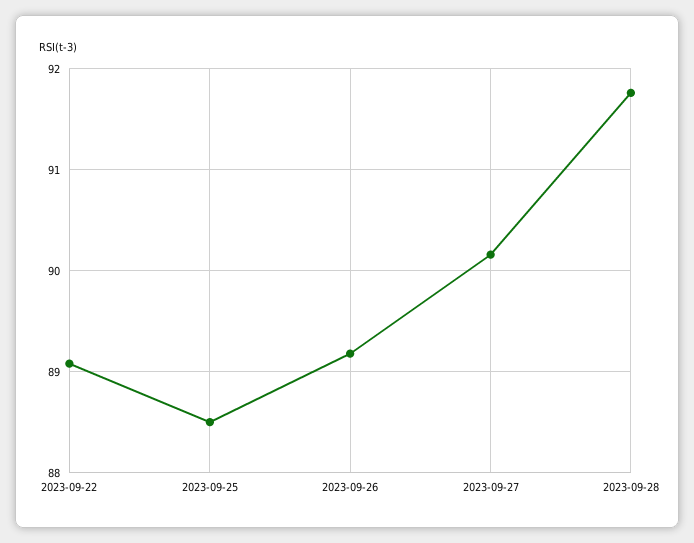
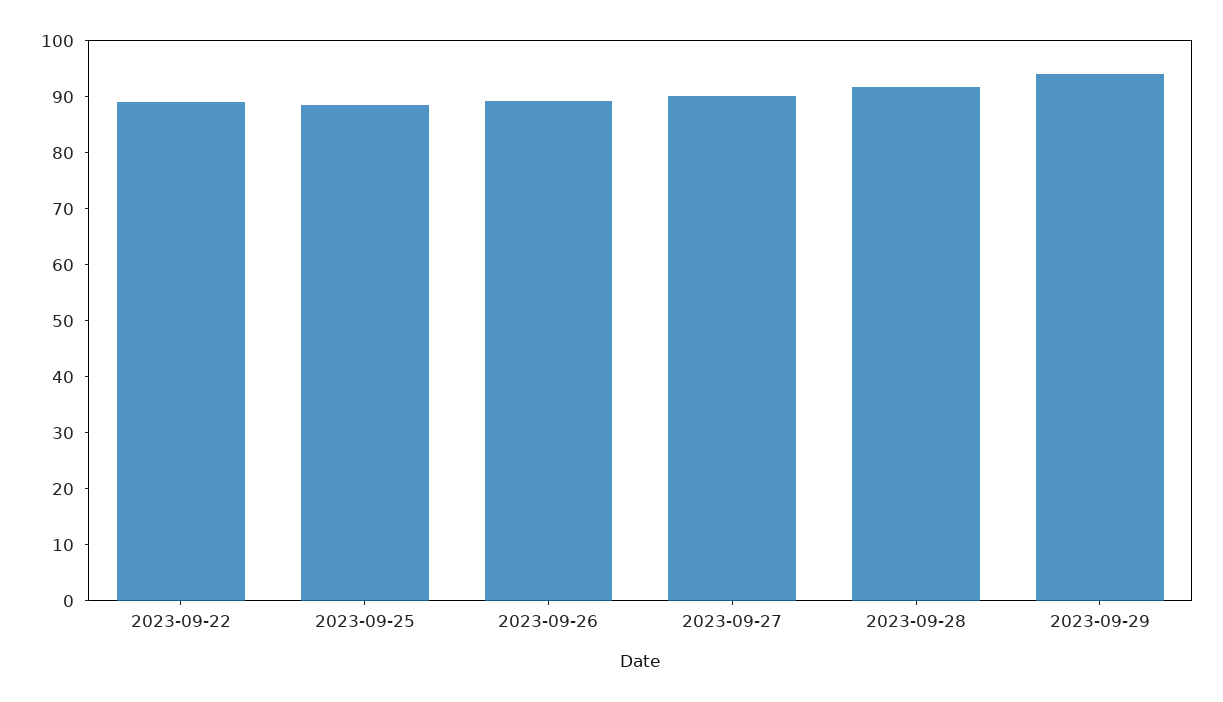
2023-09-29: none -> 94

